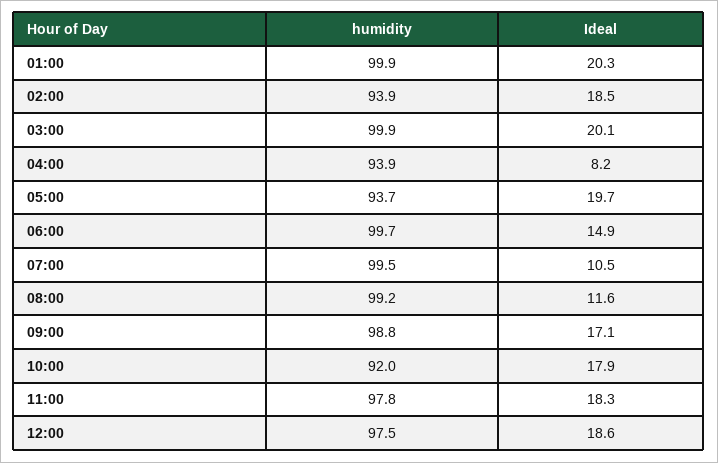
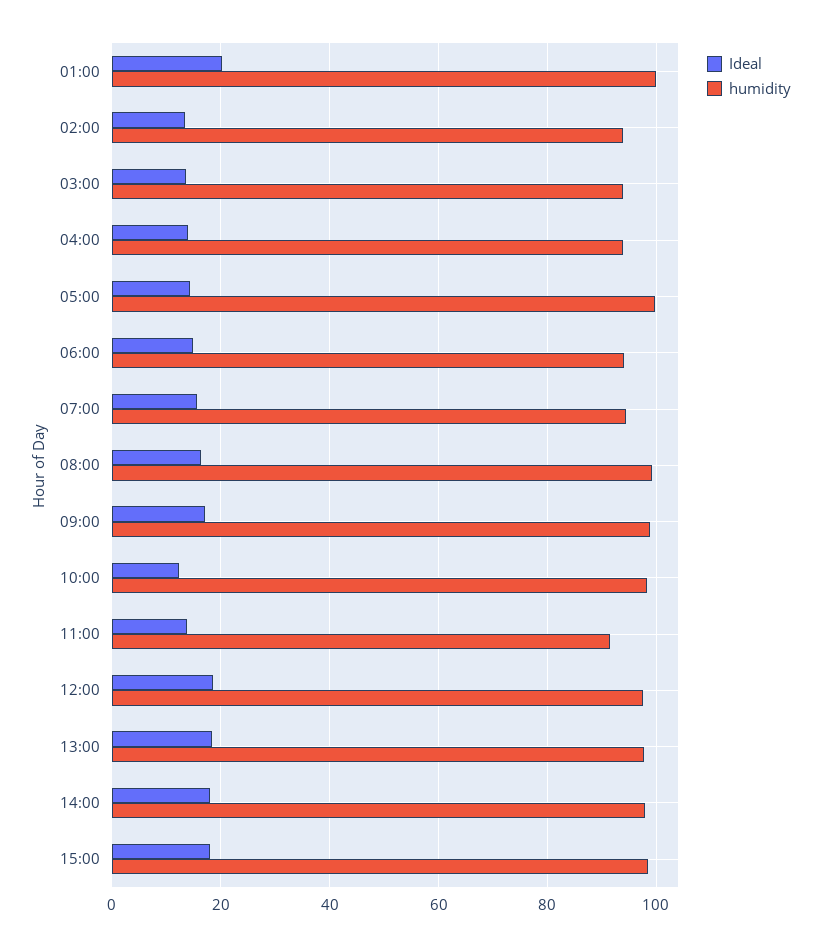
Ideal, 02:00: 18.5 -> 14
humidity, 03:00: 99.9 -> 94
Ideal, 03:00: 20.1 -> 14
Ideal, 04:00: 8.2 -> 14
humidity, 05:00: 93.7 -> 100
Ideal, 05:00: 19.7 -> 14
humidity, 06:00: 99.7 -> 94
humidity, 07:00: 99.5 -> 94
Ideal, 07:00: 10.5 -> 16
Ideal, 08:00: 11.6 -> 16
humidity, 10:00: 92 -> 98
Ideal, 10:00: 17.9 -> 12
humidity, 11:00: 97.8 -> 92
Ideal, 11:00: 18.3 -> 14
Ideal, 13:00: none -> 18
humidity, 13:00: none -> 98
Ideal, 14:00: none -> 18
humidity, 14:00: none -> 98
Ideal, 15:00: none -> 18
humidity, 15:00: none -> 98

